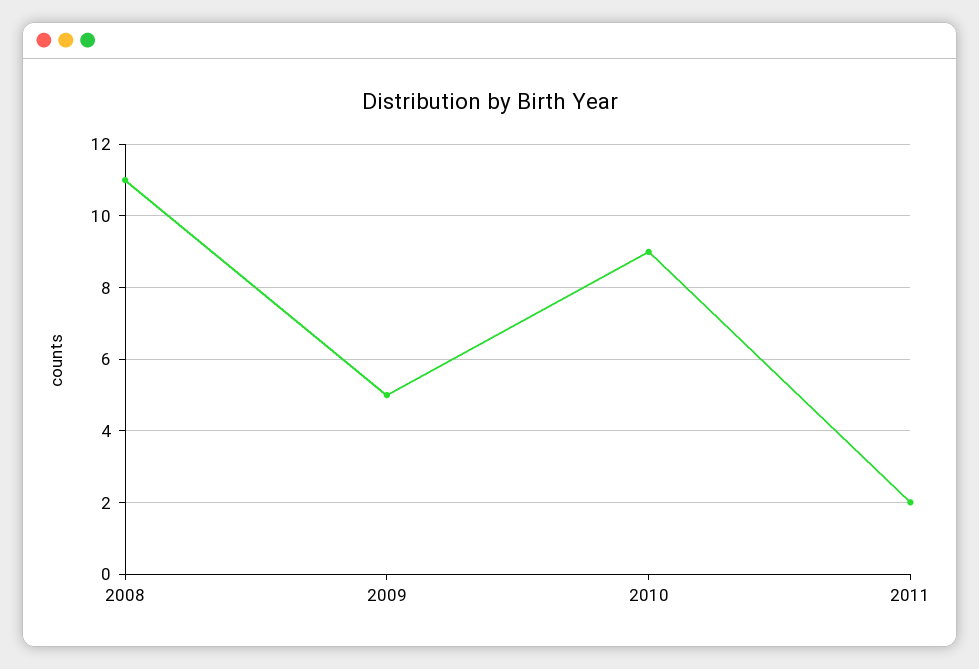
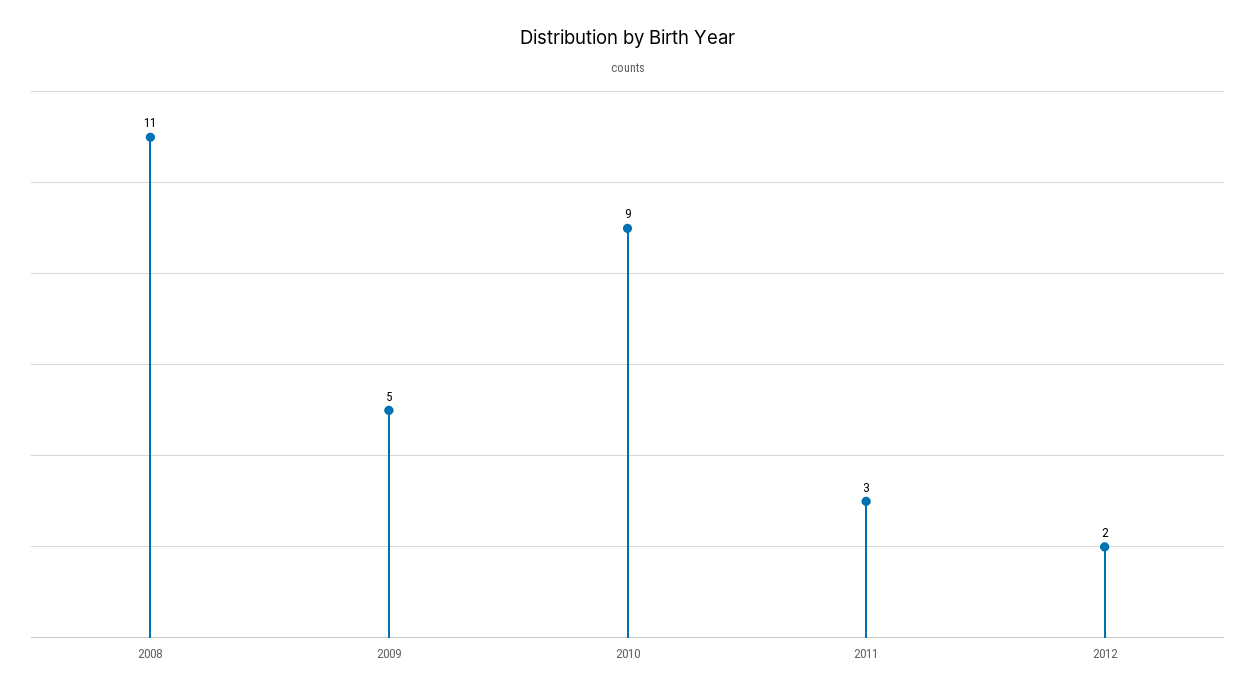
2011: 2 -> 3
2012: none -> 2

